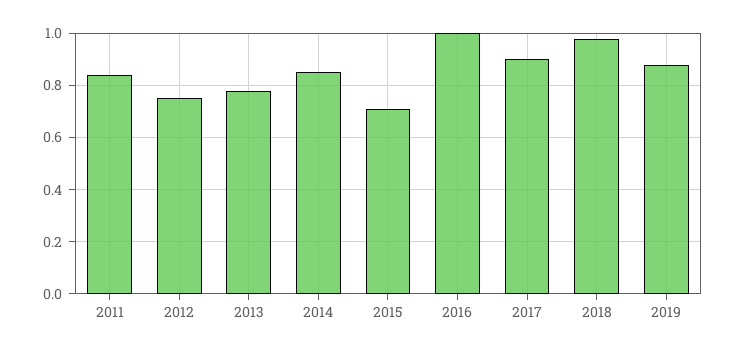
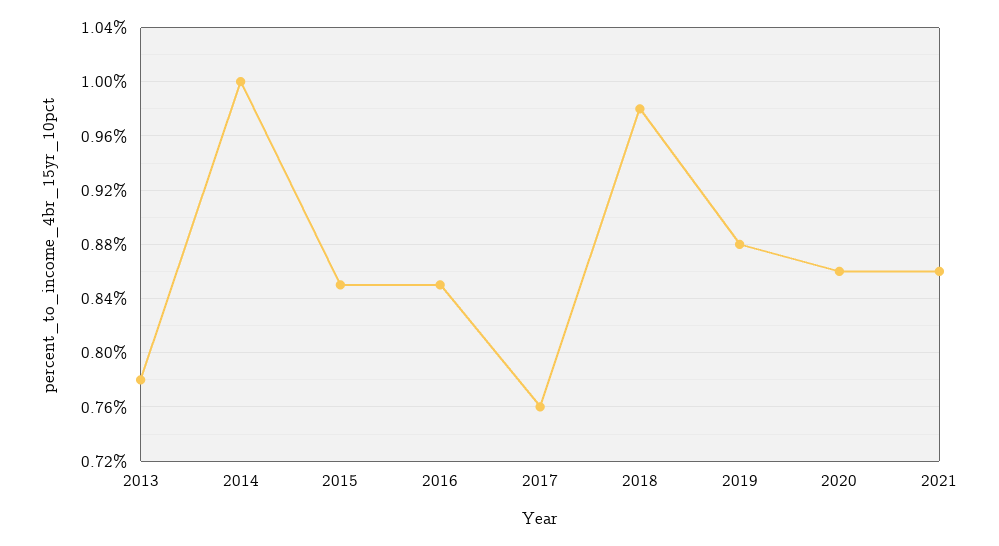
2011: 0.85 -> none
2012: 0.75 -> none
2014: 0.85 -> 1
2015: 0.7 -> 0.85
2016: 1 -> 0.85
2017: 0.9 -> 0.76
2020: none -> 0.86
2021: none -> 0.86

